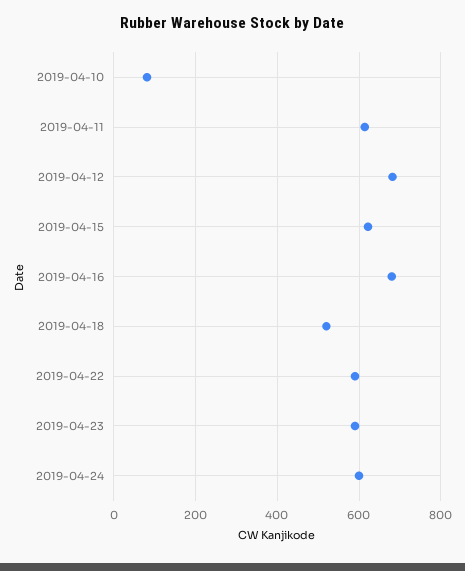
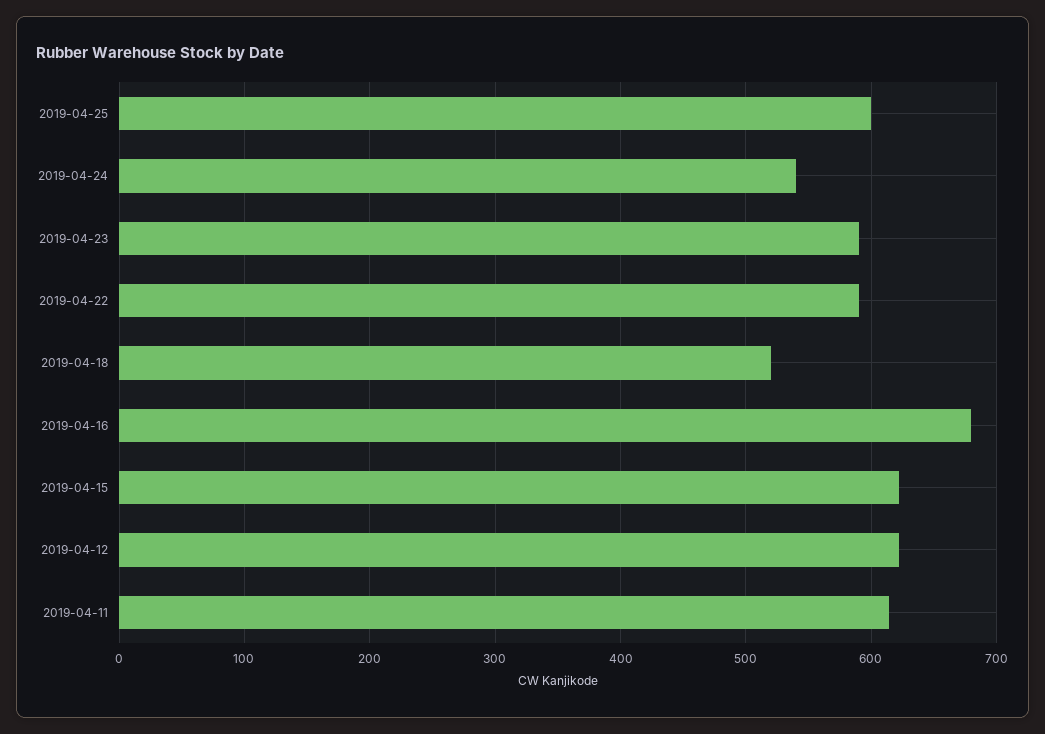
2019-04-10: 80 -> none
2019-04-12: 680 -> 620
2019-04-24: 600 -> 540
2019-04-25: none -> 600

